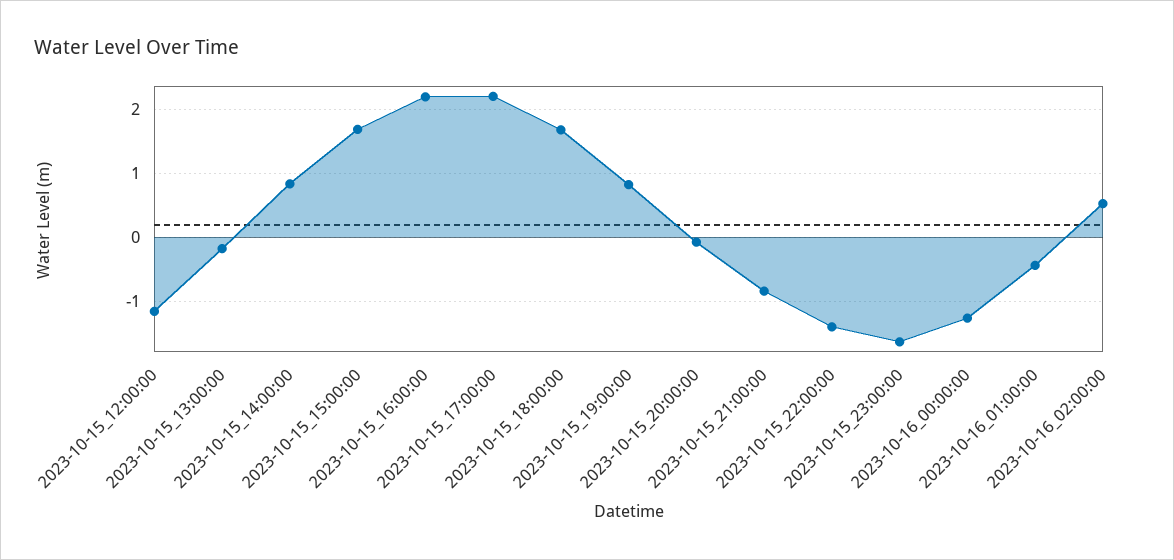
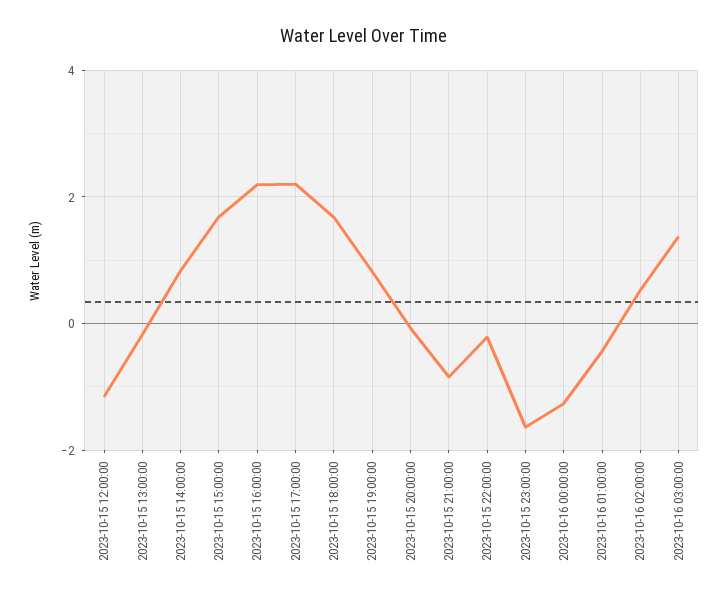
2023-10-15_22:00:00: -1.4 -> -0.2
2023-10-16 03:00:00: none -> 1.4

